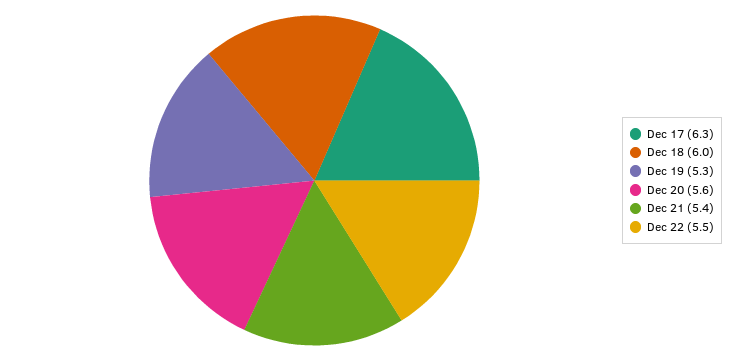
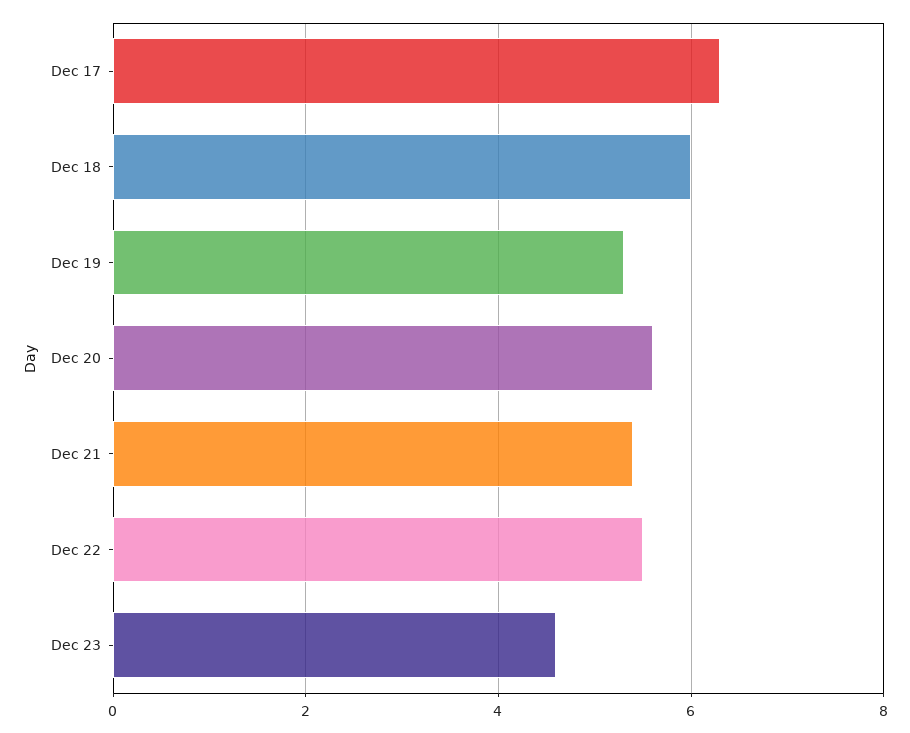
Dec 23: none -> 4.5

